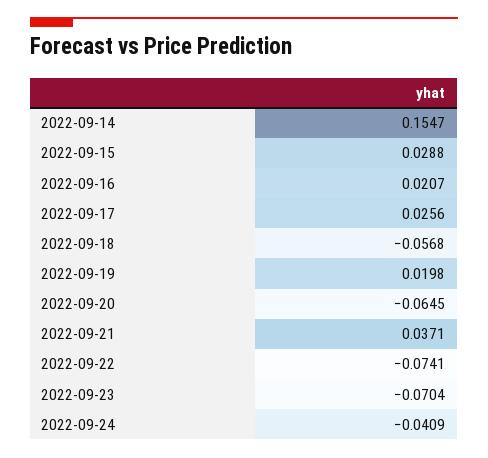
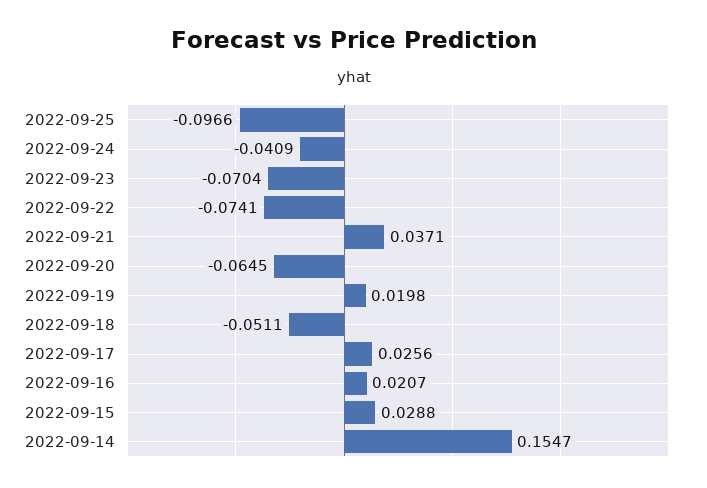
2022-09-18: -0.0568 -> -0.0511
2022-09-25: none -> -0.0966

